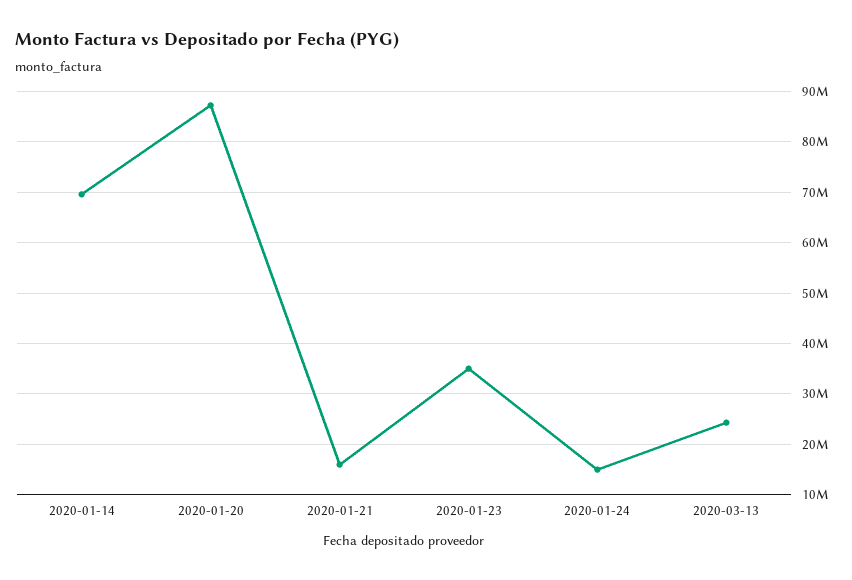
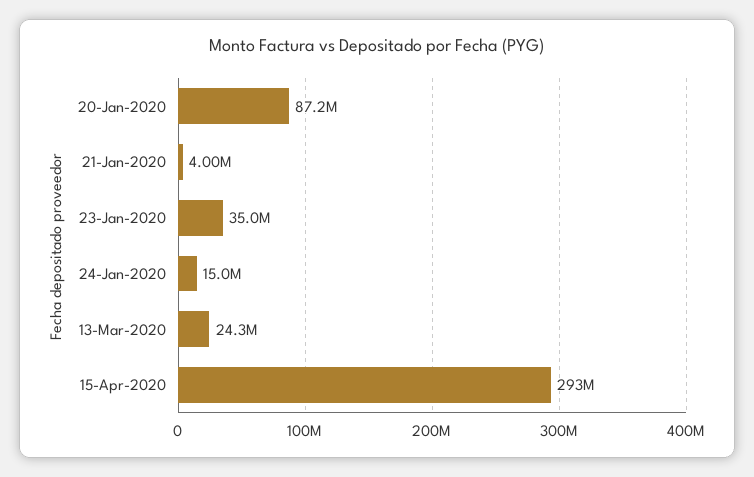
2020-01-14: 70000000 -> none
2020-01-21: 16000000 -> 4000000
15-Apr-2020: none -> 293000000

